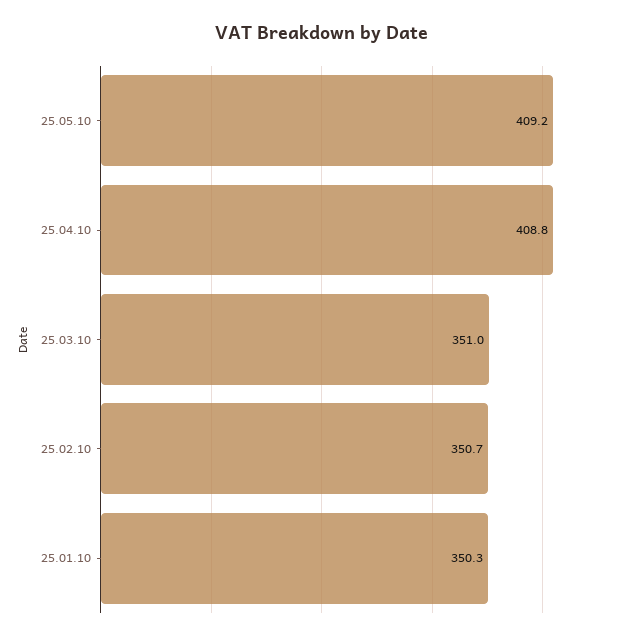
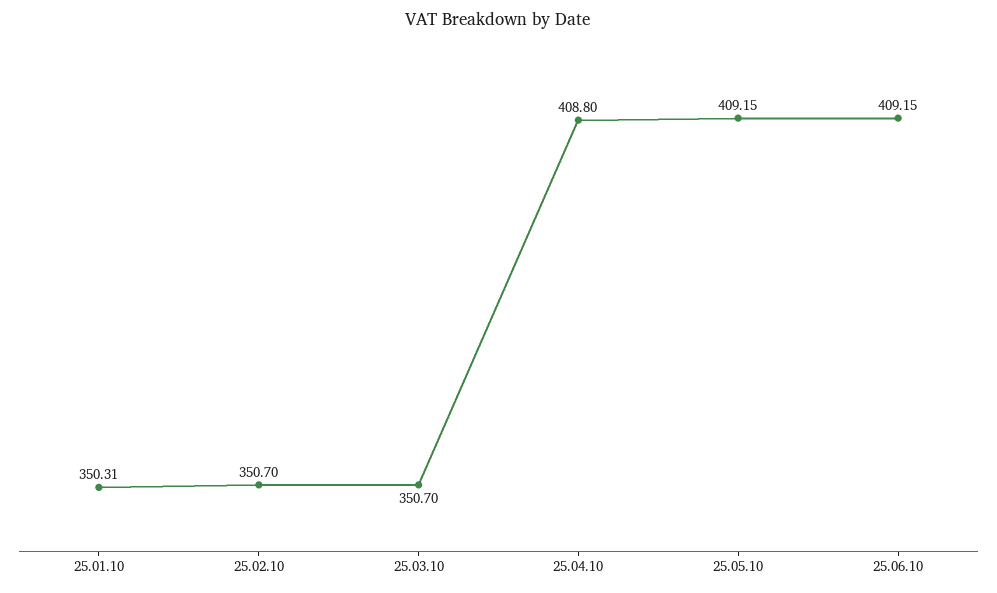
25.03.10: 351 -> 350.7
25.06.10: none -> 409.15

